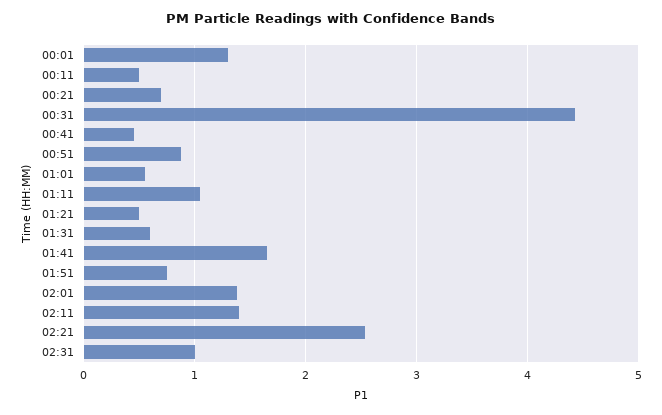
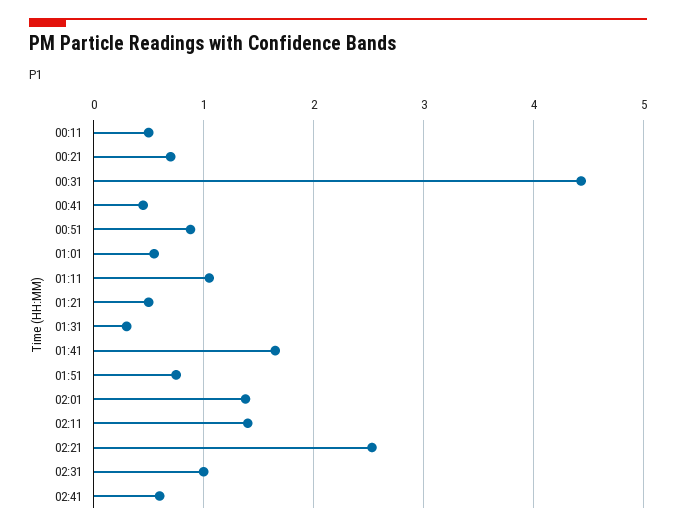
00:01: 1.3 -> none
01:31: 0.6 -> 0.3
02:41: none -> 0.6

